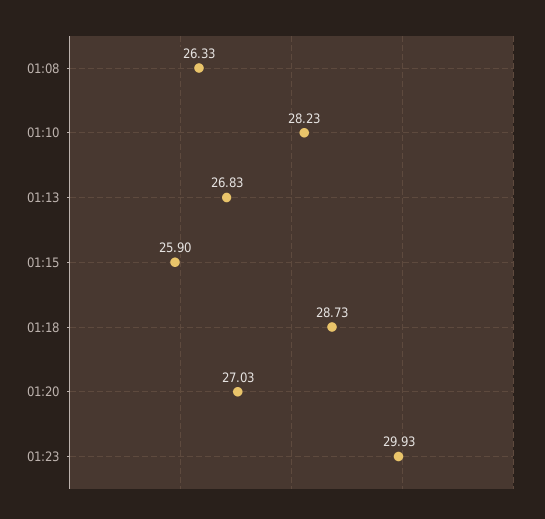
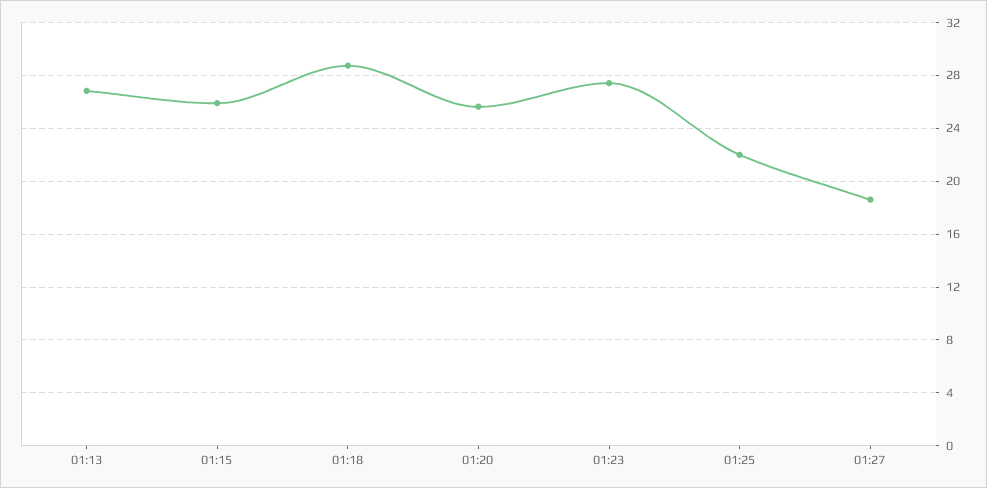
01:08: 26.33 -> none
01:10: 28.23 -> none
01:20: 27.03 -> 25.5
01:23: 29.93 -> 27.5
01:25: none -> 22
01:27: none -> 18.5

